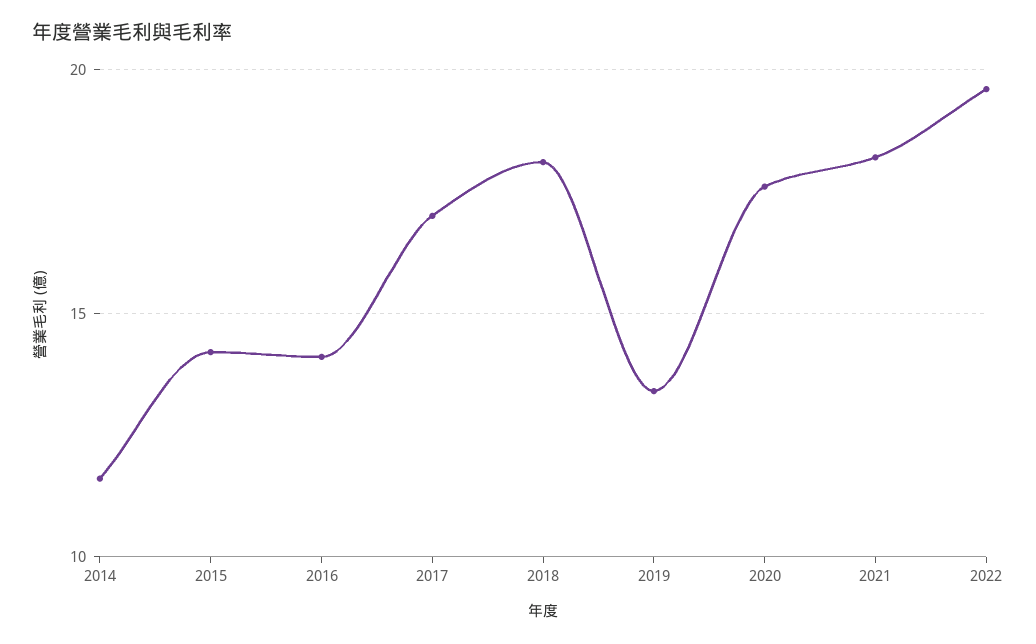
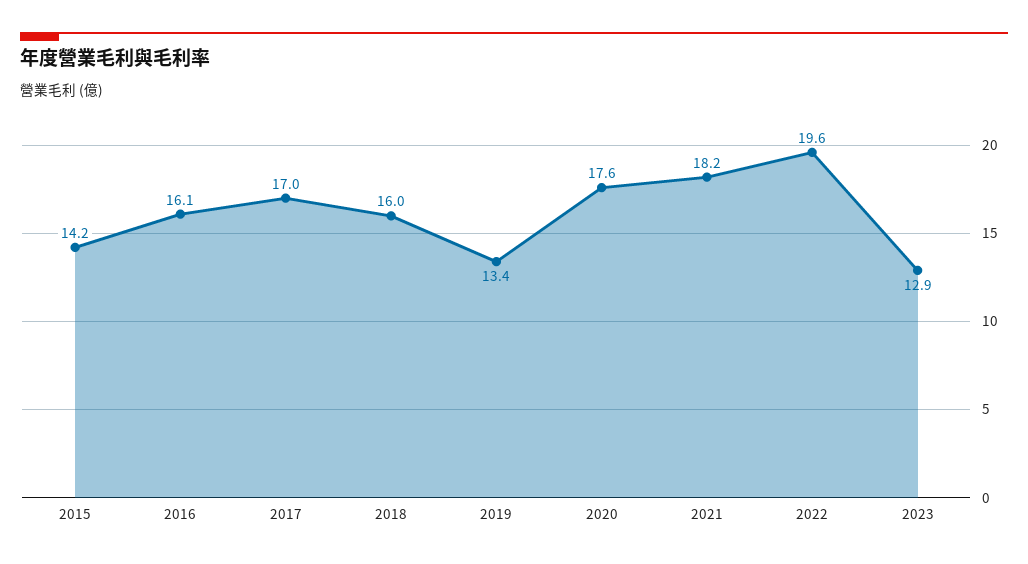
2014: 11.5 -> none
2016: 14 -> 16.1
2018: 18 -> 16
2023: none -> 12.9

